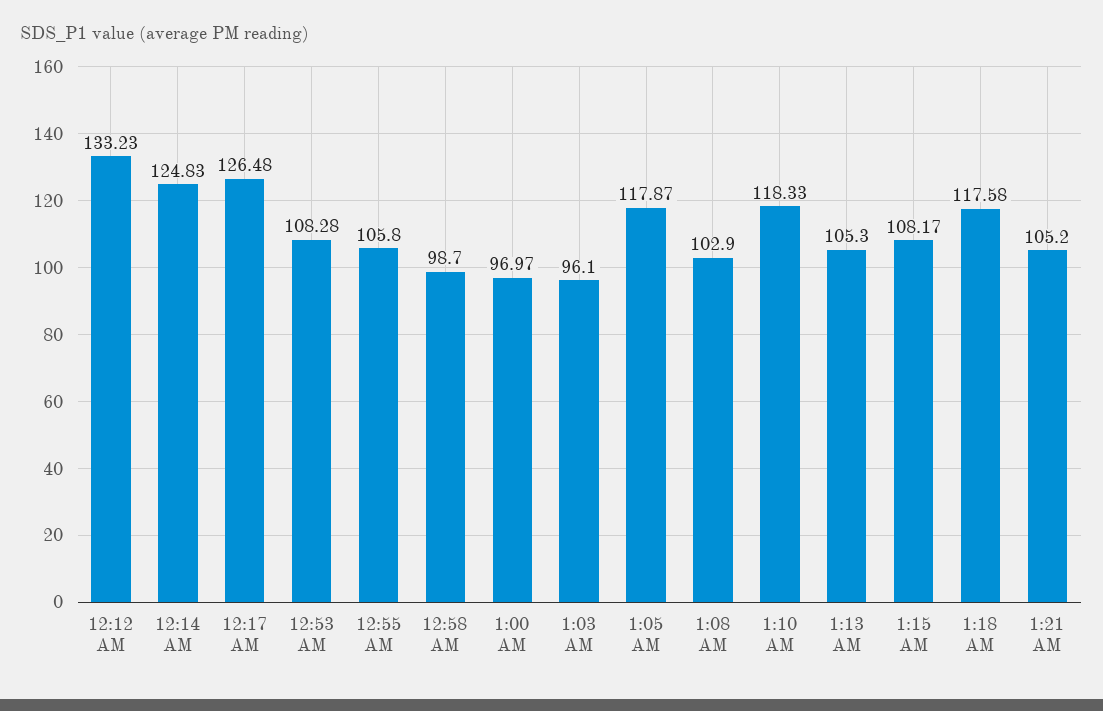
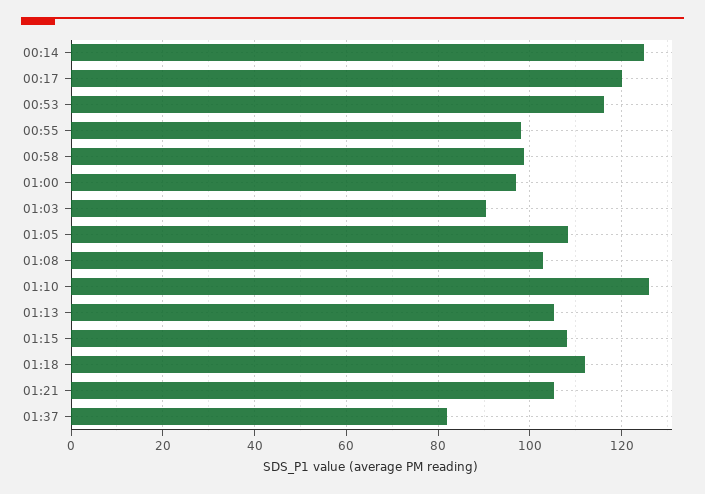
12:12 AM: 133.23 -> none
12:17 AM: 126.48 -> 120
12:53 AM: 108.28 -> 116
12:55 AM: 105.8 -> 98
1:03 AM: 96.1 -> 90
1:05 AM: 117.87 -> 108
1:10 AM: 118.33 -> 126
1:18 AM: 117.58 -> 112
01:37: none -> 82

